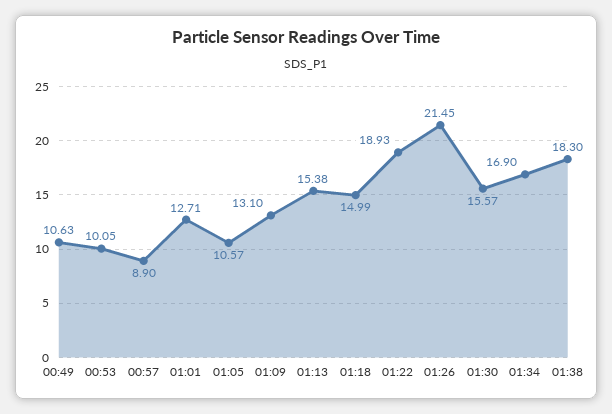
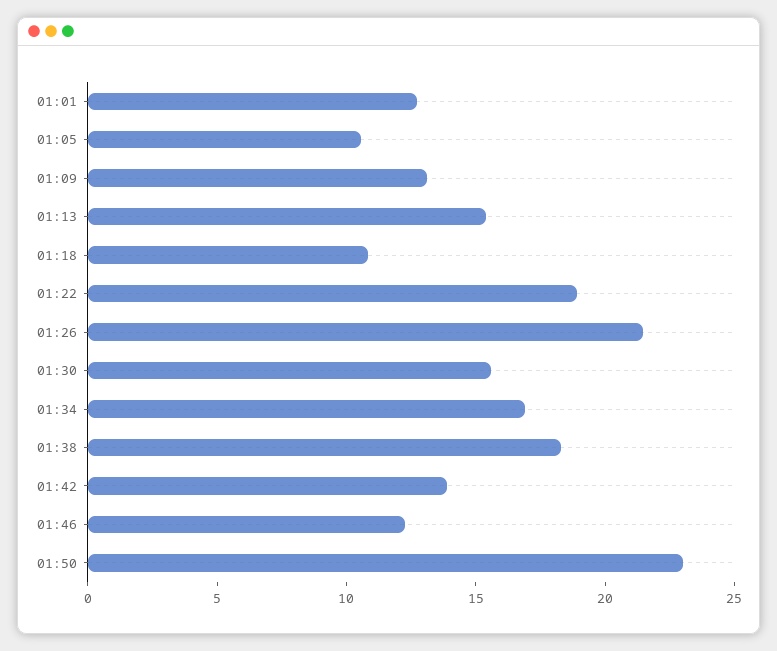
00:49: 10.63 -> none
00:53: 10.05 -> none
00:57: 8.9 -> none
01:18: 14.99 -> 11
01:42: none -> 14
01:46: none -> 12
01:50: none -> 23

